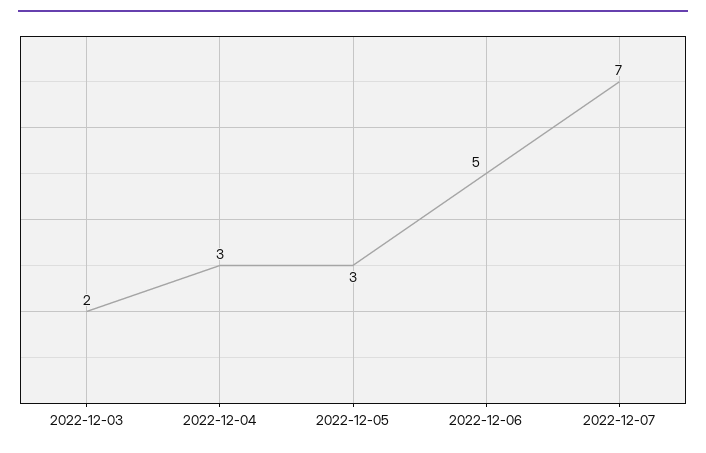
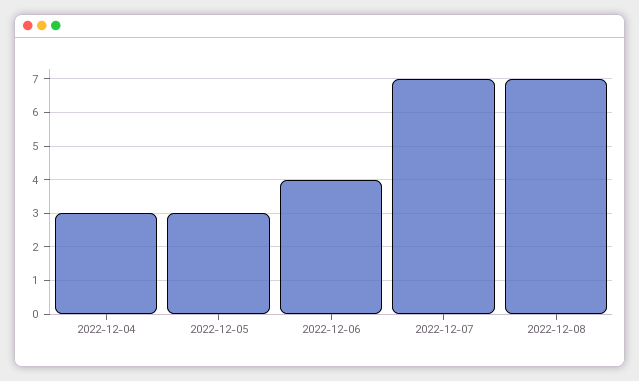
2022-12-03: 2 -> none
2022-12-06: 5 -> 4
2022-12-08: none -> 7

